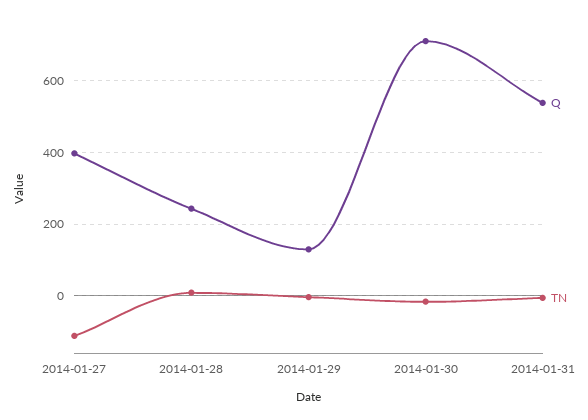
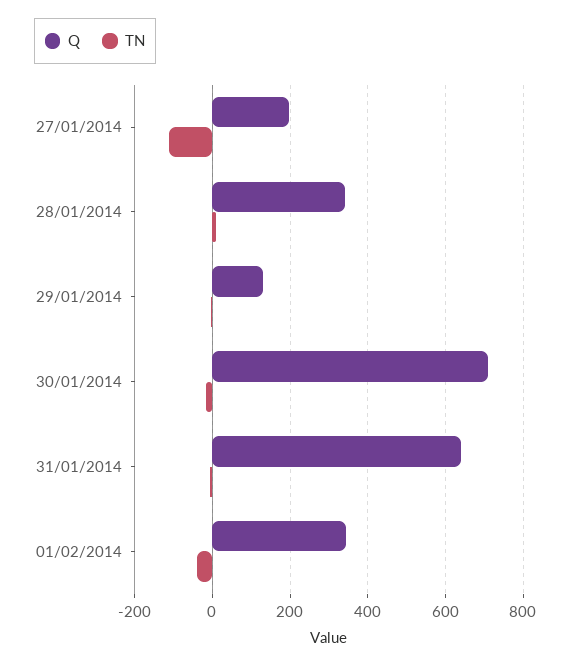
Q, 2014-01-27: 400 -> 200
Q, 2014-01-28: 240 -> 340
Q, 2014-01-31: 540 -> 640
Q, 01/02/2014: none -> 340
TN, 01/02/2014: none -> -40

